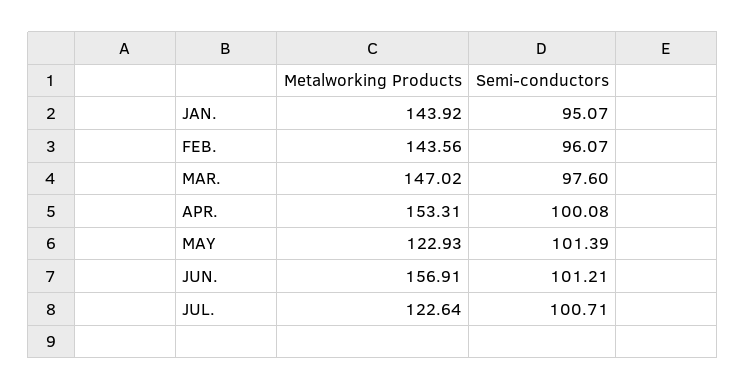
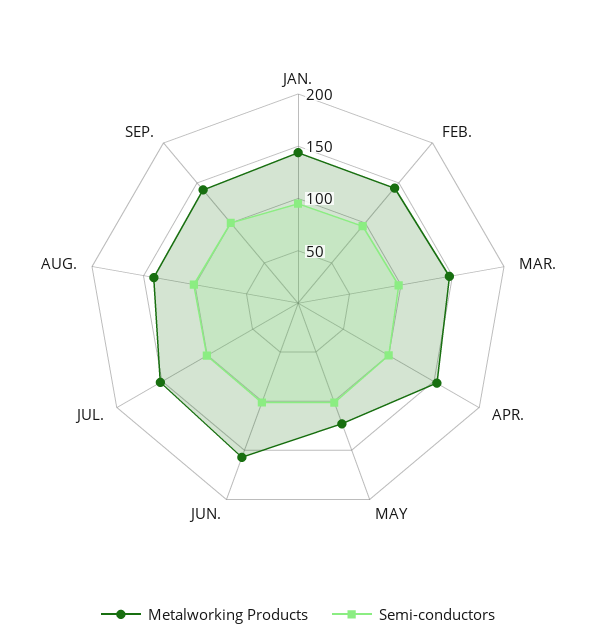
Metalworking Products, JUL.: 122.64 -> 150
Metalworking Products, AUG.: none -> 140
Semi-conductors, AUG.: none -> 100
Metalworking Products, SEP.: none -> 140
Semi-conductors, SEP.: none -> 100

